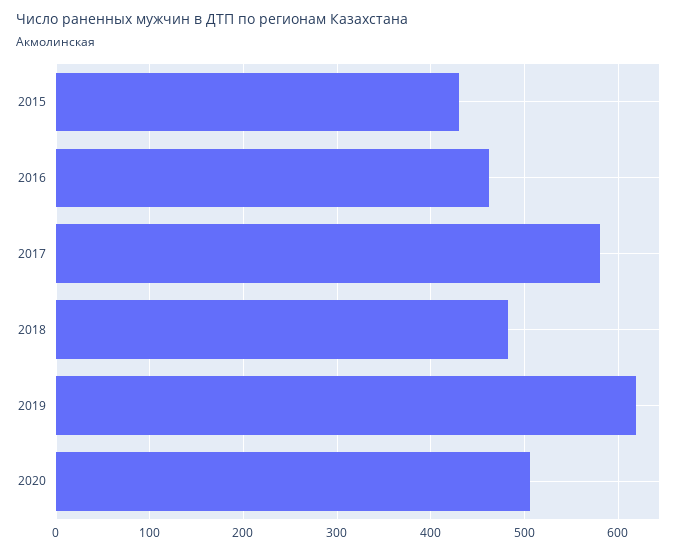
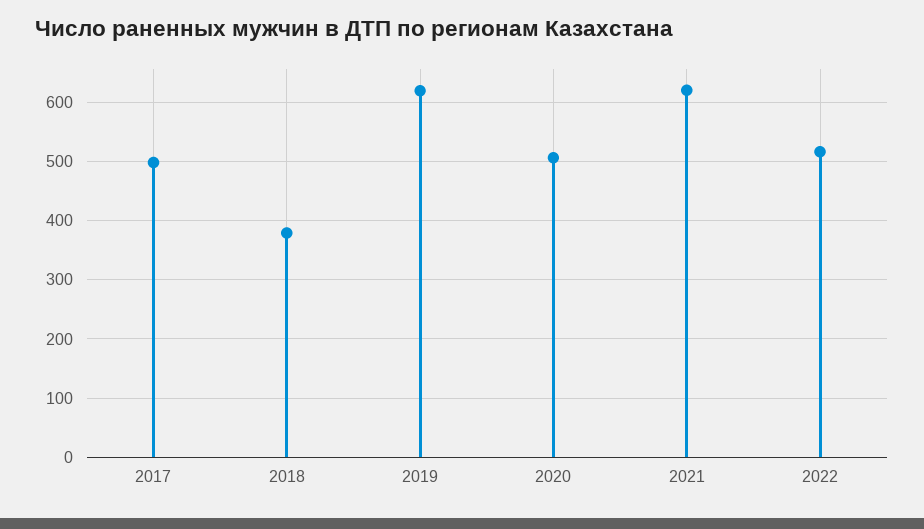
2015: 430 -> none
2016: 460 -> none
2017: 580 -> 500
2018: 480 -> 380
2021: none -> 620
2022: none -> 520

